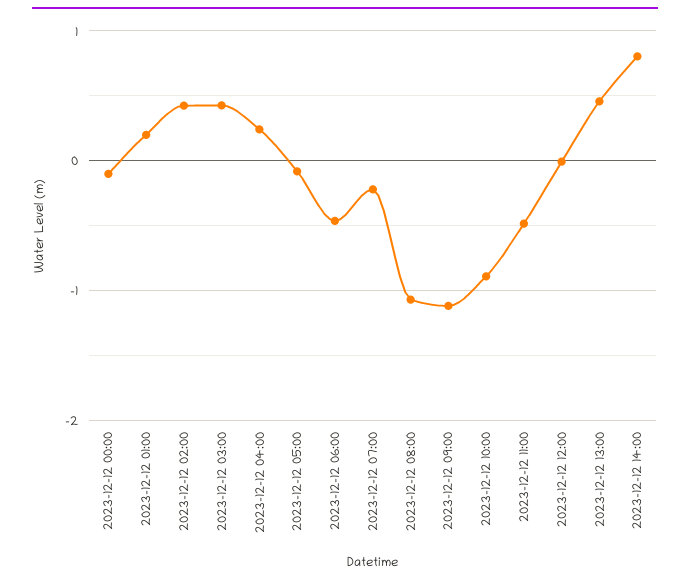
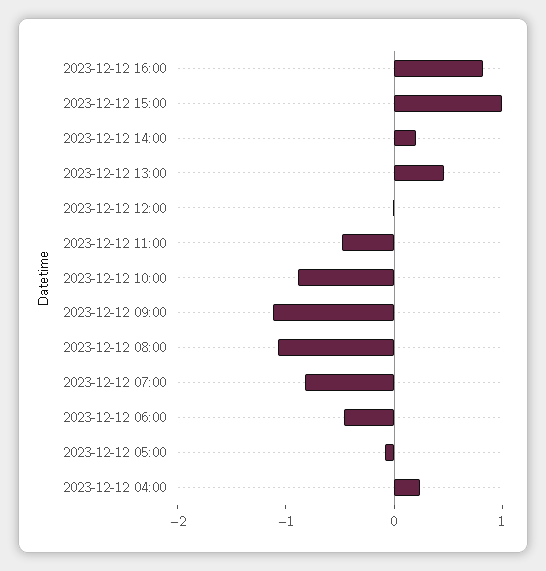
2023-12-12 00:00: -0.1 -> none
2023-12-12 01:00: 0.2 -> none
2023-12-12 02:00: 0.4 -> none
2023-12-12 03:00: 0.4 -> none
2023-12-12 07:00: -0.2 -> -0.8
2023-12-12 14:00: 0.8 -> 0.2
2023-12-12 16:00: none -> 0.8
2023-12-12 15:00: none -> 1

